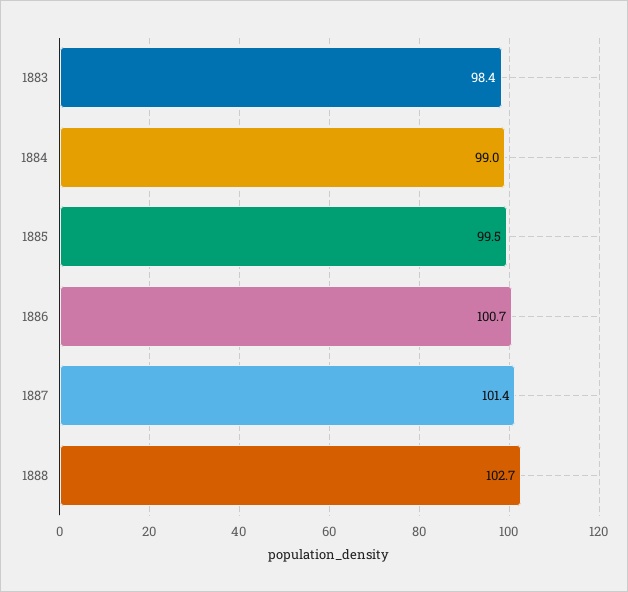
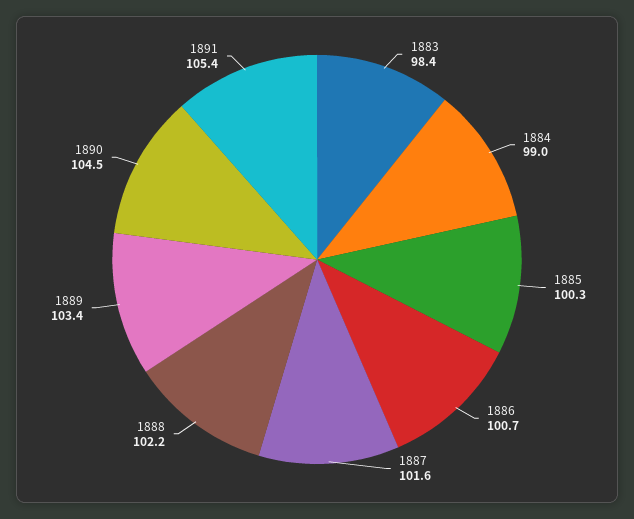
1885: 99.5 -> 100.3
1887: 101.4 -> 101.6
1888: 102.7 -> 102.2
1889: none -> 103.4
1890: none -> 104.5
1891: none -> 105.4

